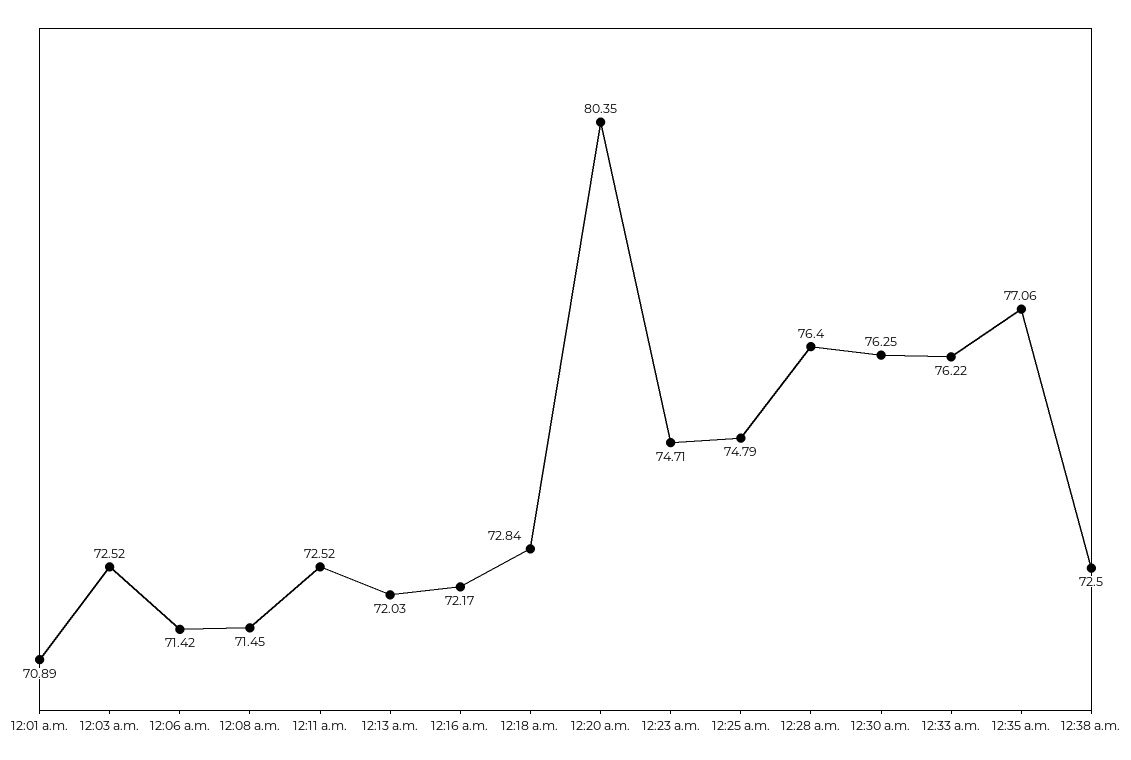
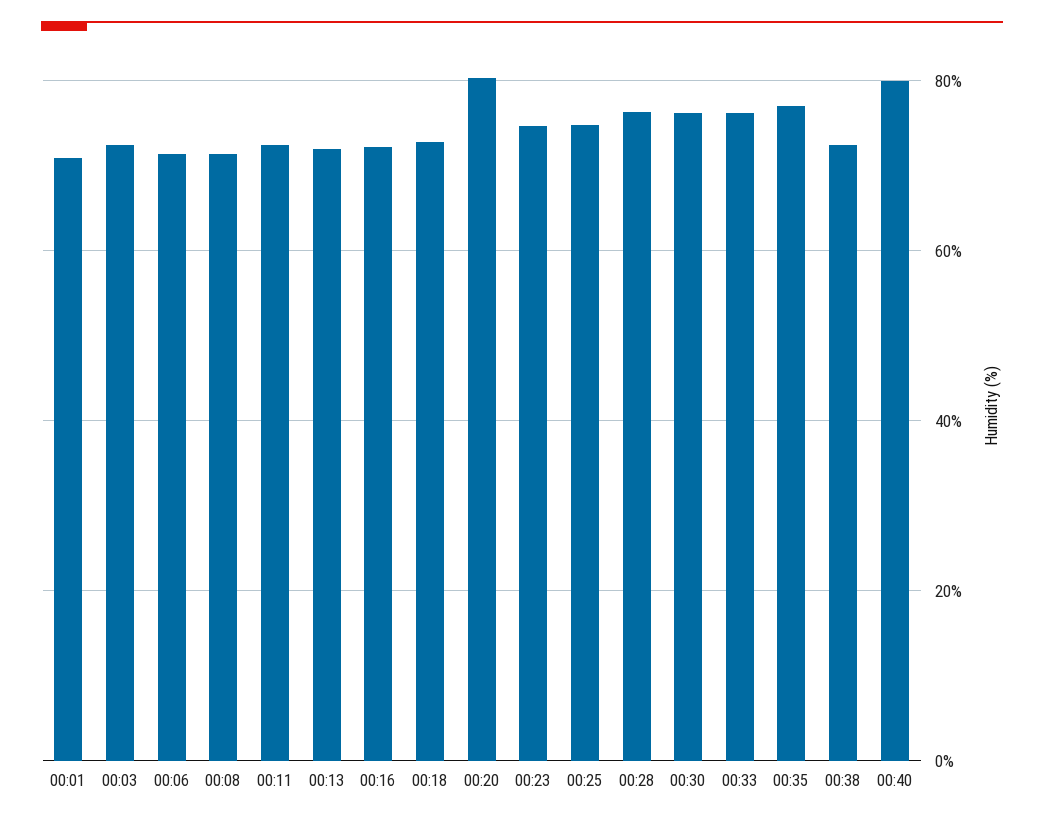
00:40: none -> 80

